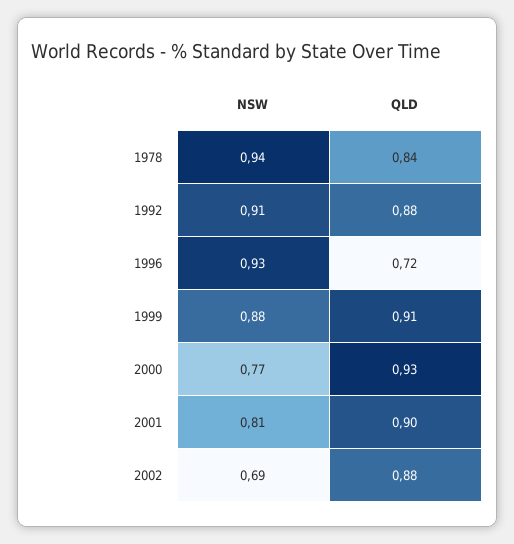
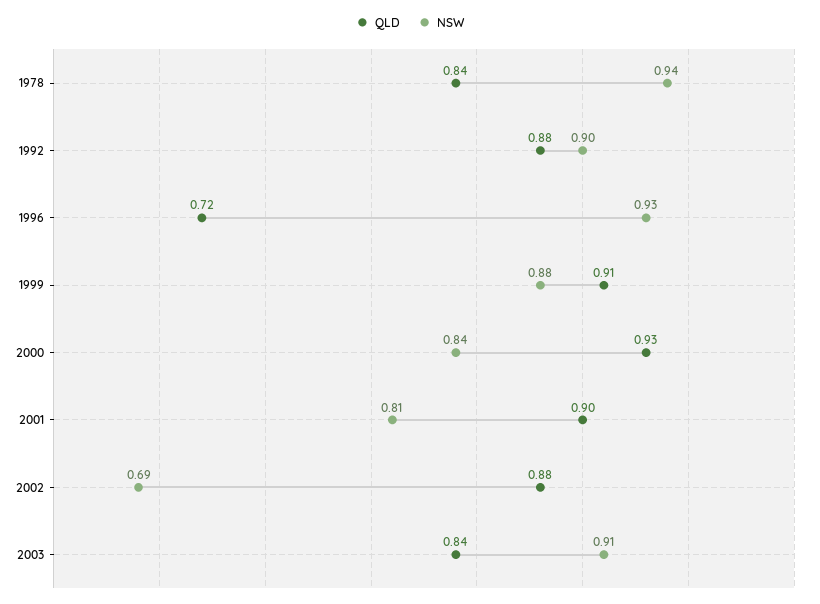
NSW, 1992: 0.91 -> 0.9
NSW, 2000: 0.77 -> 0.84
QLD, 2003: none -> 0.84
NSW, 2003: none -> 0.91

